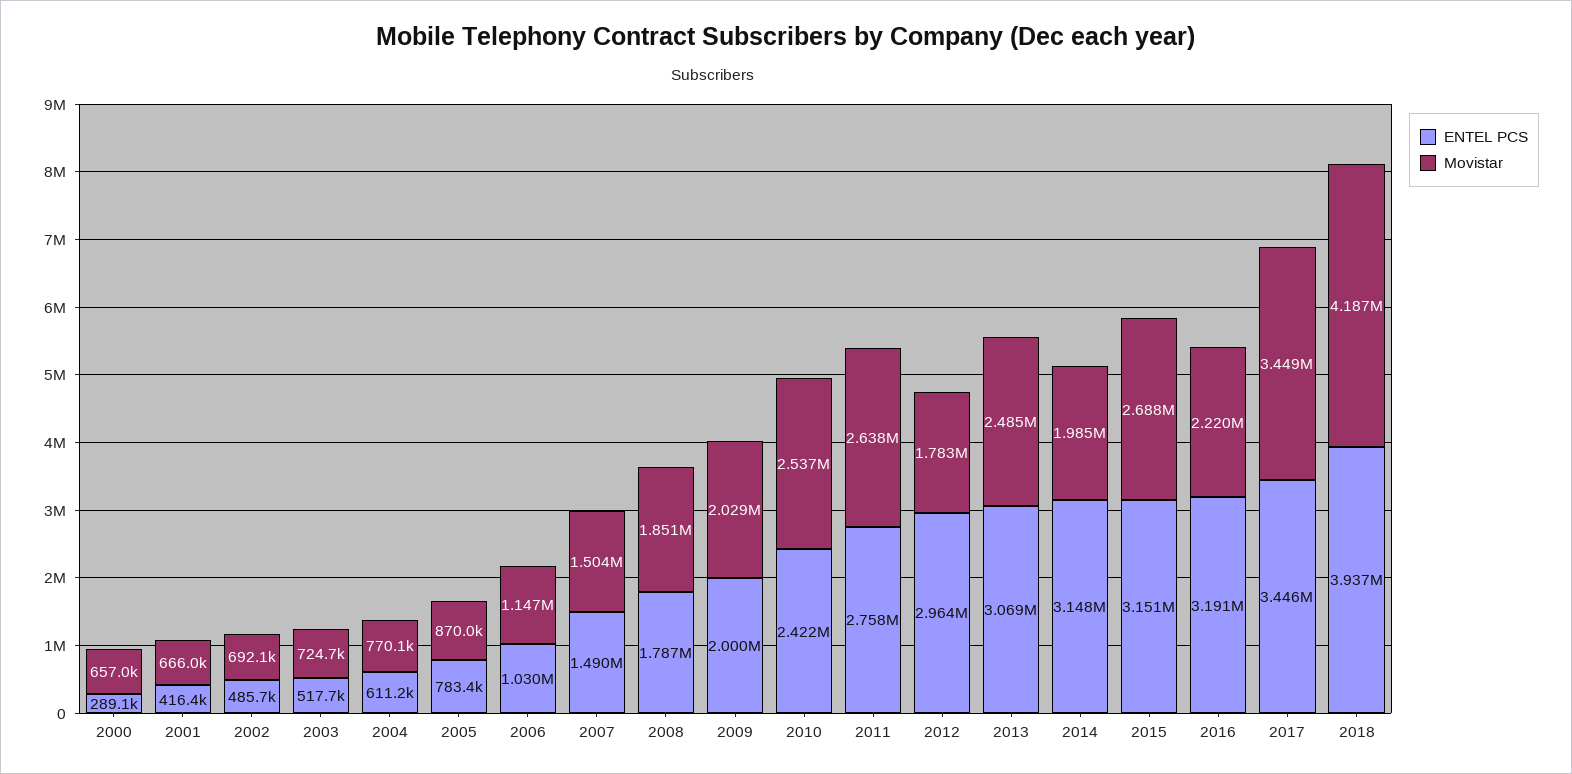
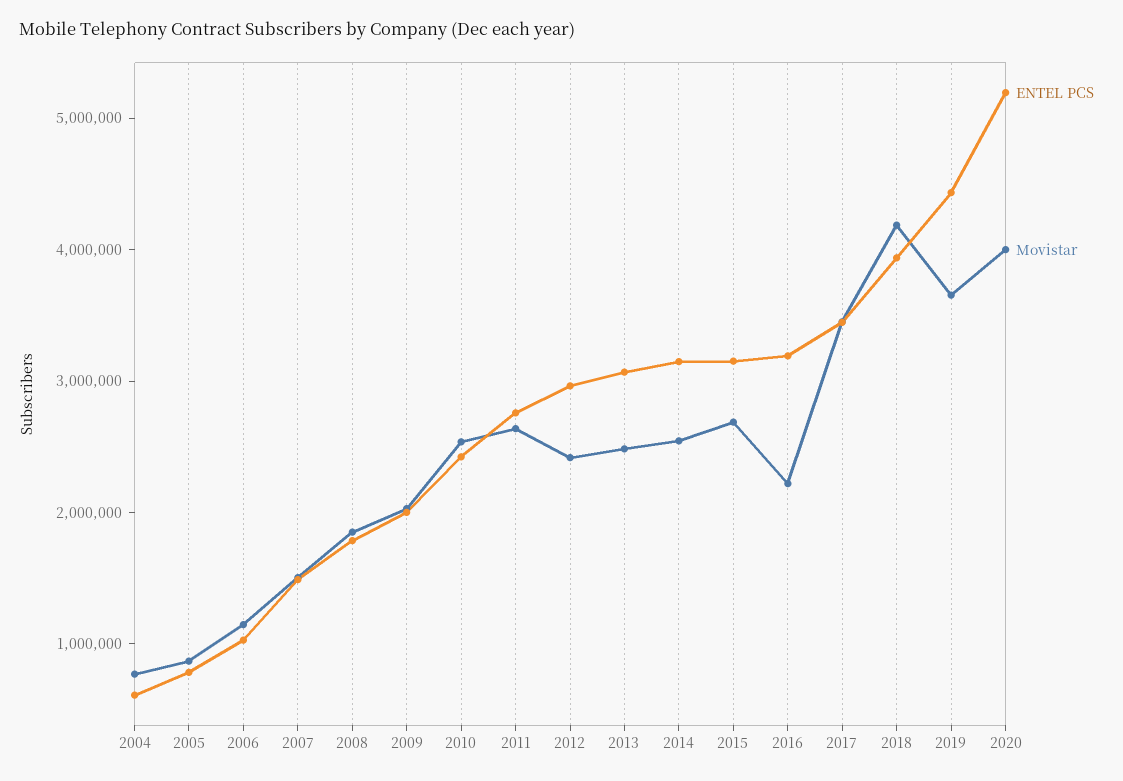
ENTEL PCS, 2000: 289100 -> none
Movistar, 2000: 657000 -> none
ENTEL PCS, 2001: 416400 -> none
Movistar, 2001: 666000 -> none
ENTEL PCS, 2002: 485700 -> none
Movistar, 2002: 692100 -> none
ENTEL PCS, 2003: 517700 -> none
Movistar, 2003: 724700 -> none
Movistar, 2012: 1783000 -> 2400000
Movistar, 2014: 1985000 -> 2600000
ENTEL PCS, 2019: none -> 4400000
Movistar, 2019: none -> 3600000
ENTEL PCS, 2020: none -> 5200000
Movistar, 2020: none -> 4000000

